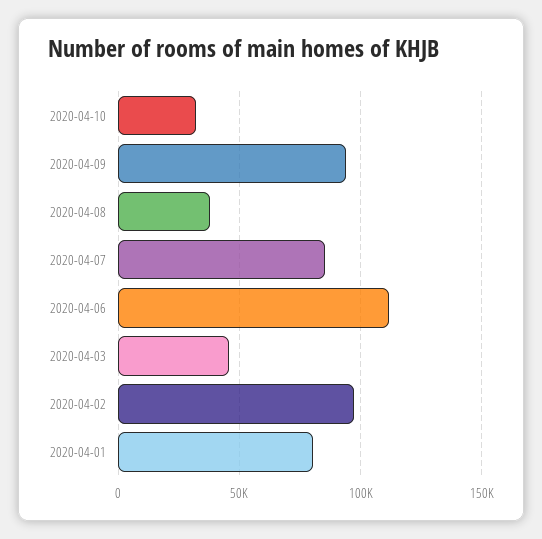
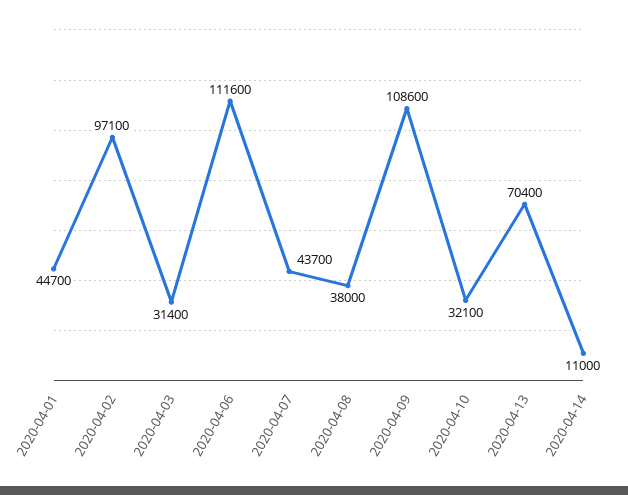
2020-04-09: 95000 -> 108600
2020-04-07: 85000 -> 43700
2020-04-03: 45000 -> 31400
2020-04-01: 80000 -> 44700
2020-04-13: none -> 70400
2020-04-14: none -> 11000

